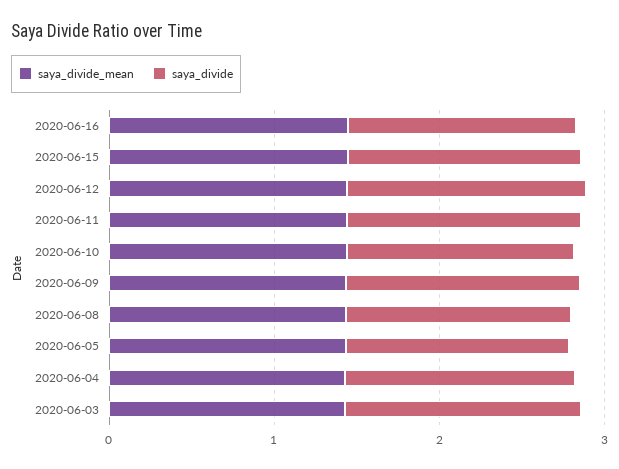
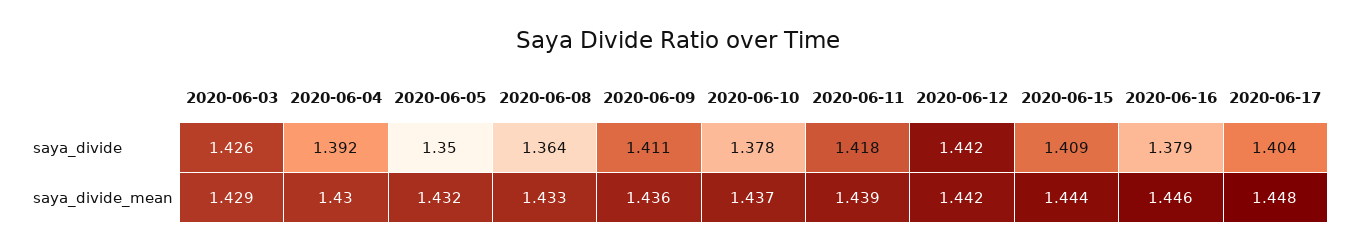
saya_divide, 2020-06-17: none -> 1.404
saya_divide_mean, 2020-06-17: none -> 1.448

